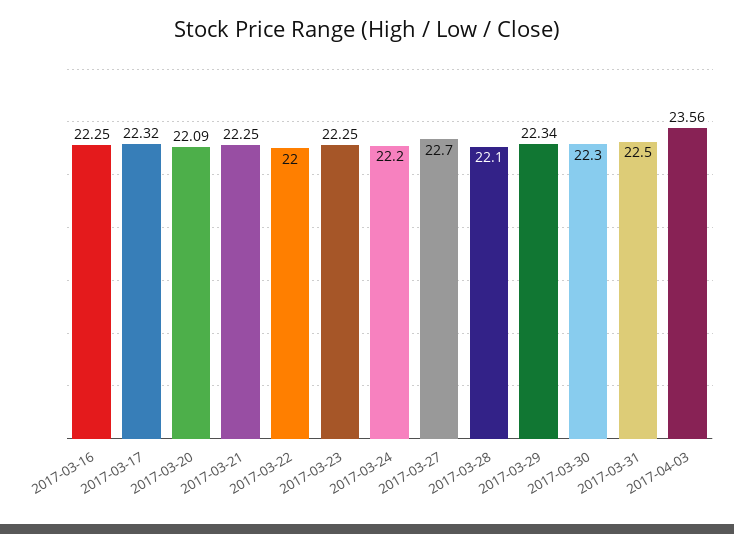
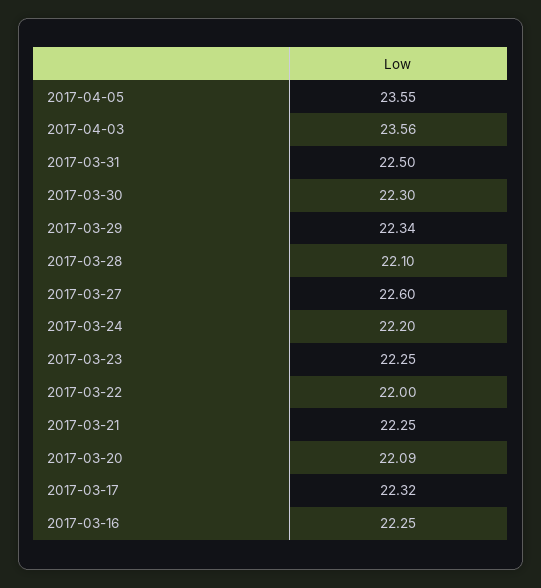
2017-03-27: 22.7 -> 22.6
2017-04-05: none -> 23.55

